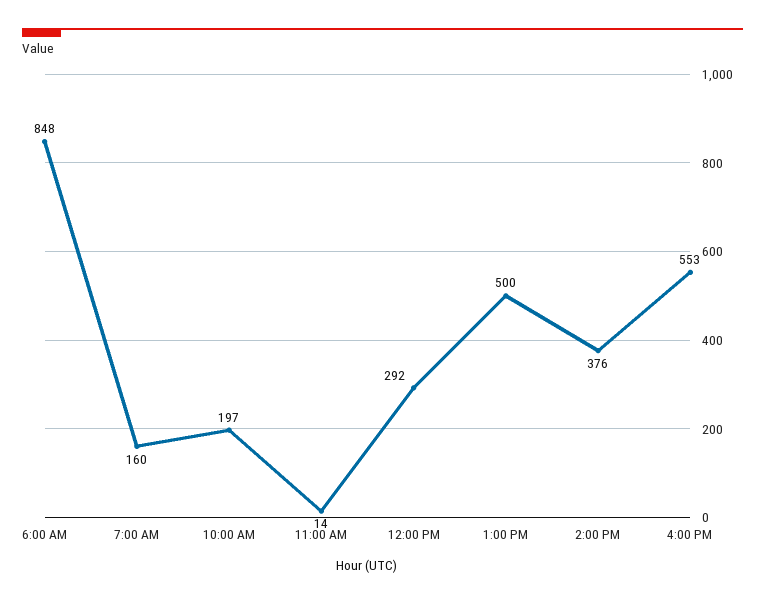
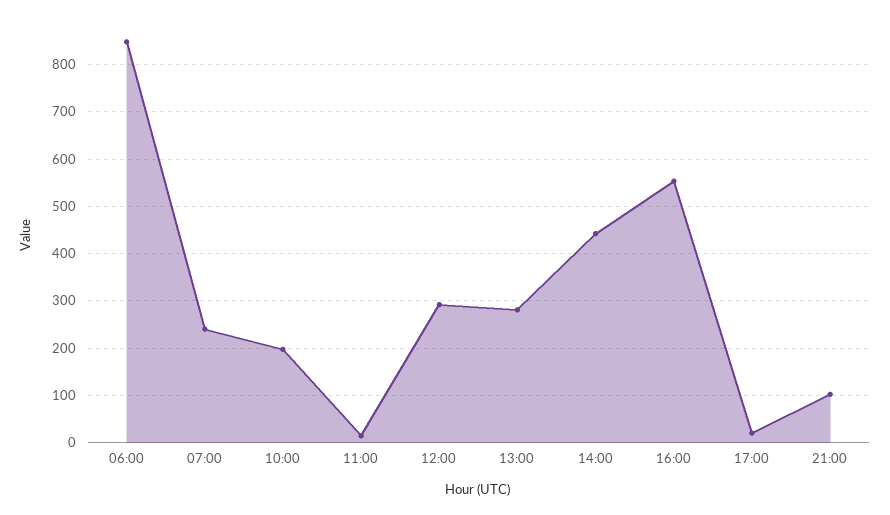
7:00 AM: 160 -> 240
1:00 PM: 500 -> 280
2:00 PM: 376 -> 440
17:00: none -> 20
21:00: none -> 100

